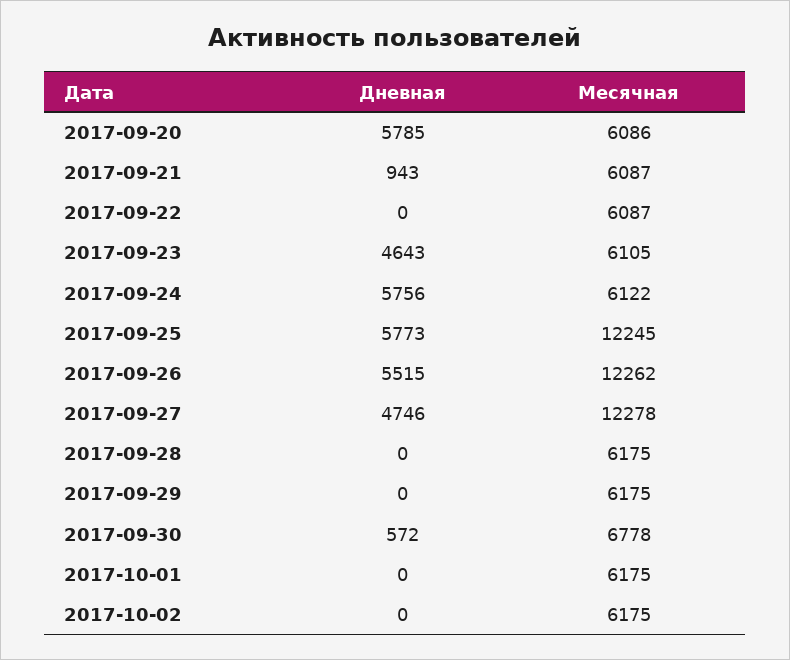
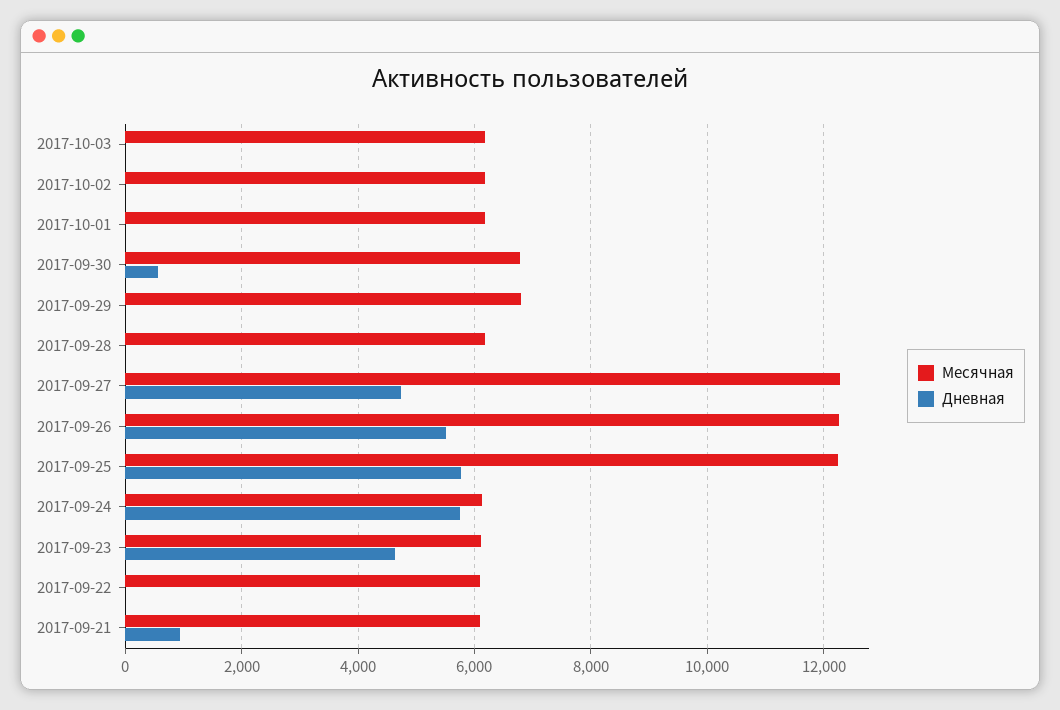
Дневная, 2017-09-20: 5785 -> none
Месячная, 2017-09-20: 6086 -> none
Месячная, 2017-09-29: 6175 -> 6800
Месячная, 2017-10-03: none -> 6200
Дневная, 2017-10-03: none -> 0

